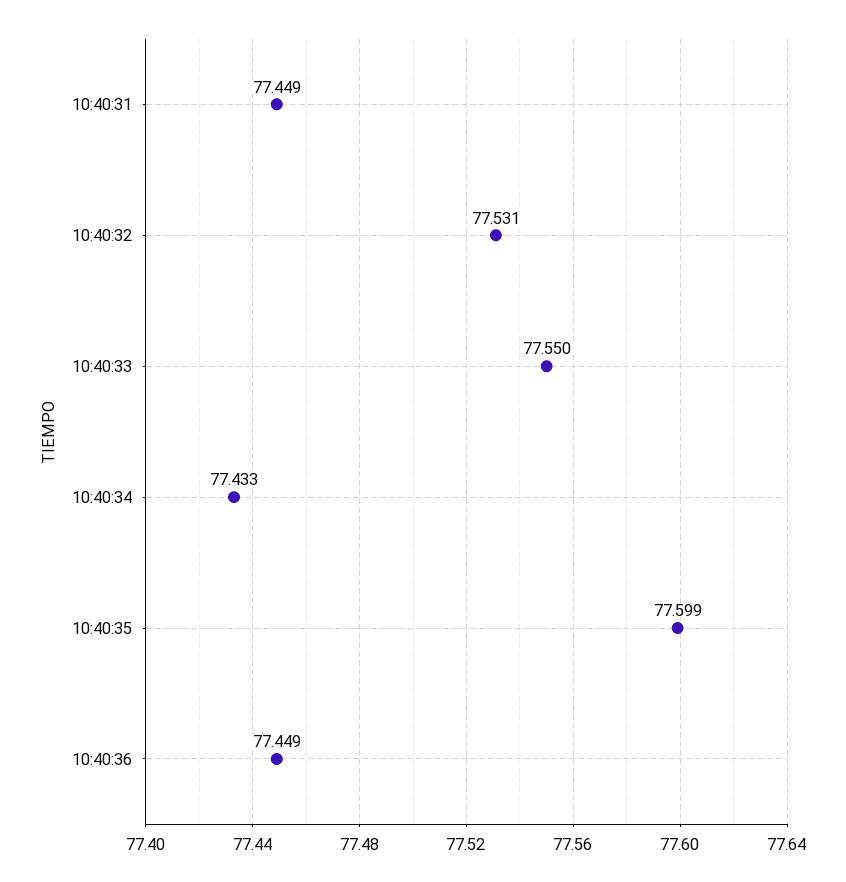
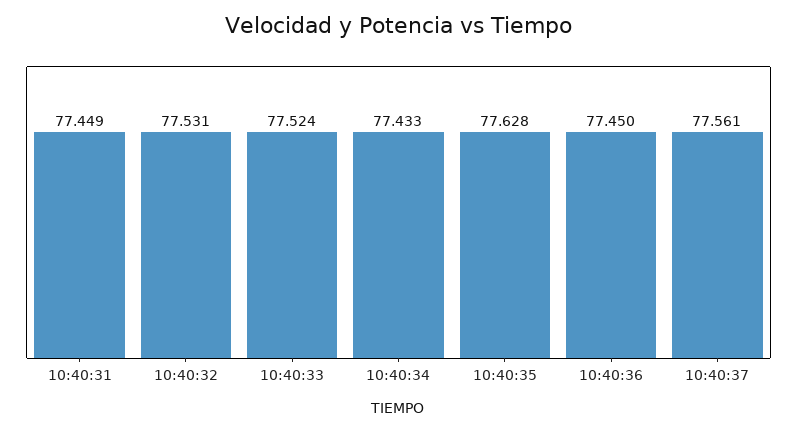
10:40:33: 77.55 -> 77.524
10:40:35: 77.599 -> 77.628
10:40:36: 77.449 -> 77.45
10:40:37: none -> 77.561

